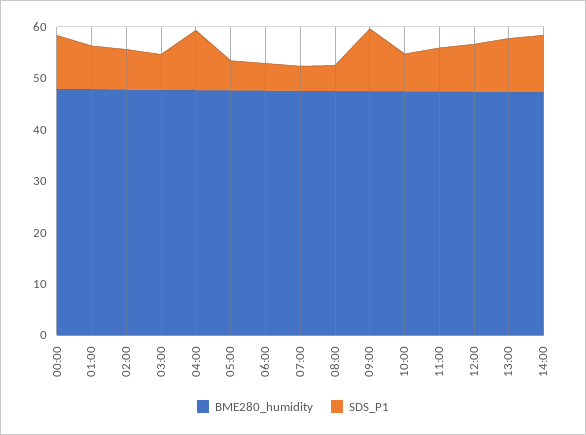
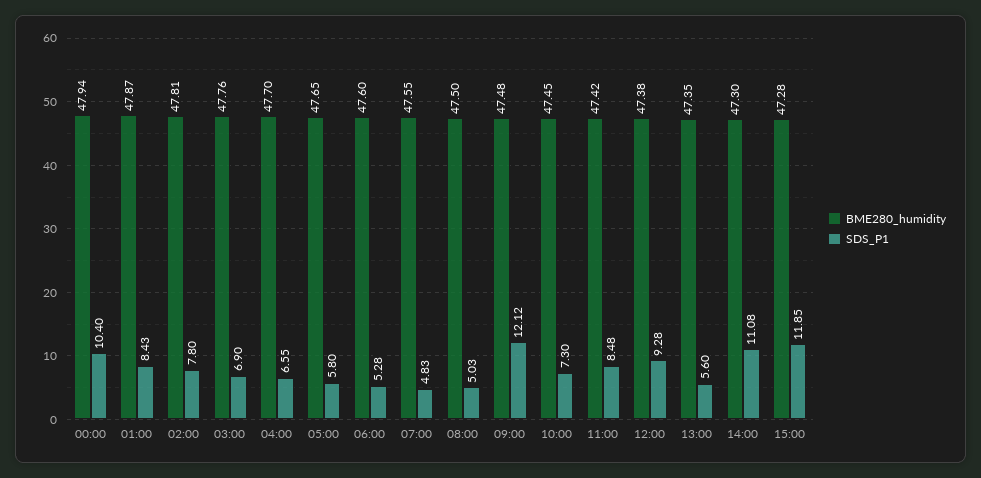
SDS_P1, 04:00: 12 -> 6.55
SDS_P1, 13:00: 10 -> 5.6
BME280_humidity, 15:00: none -> 47.28
SDS_P1, 15:00: none -> 11.85

